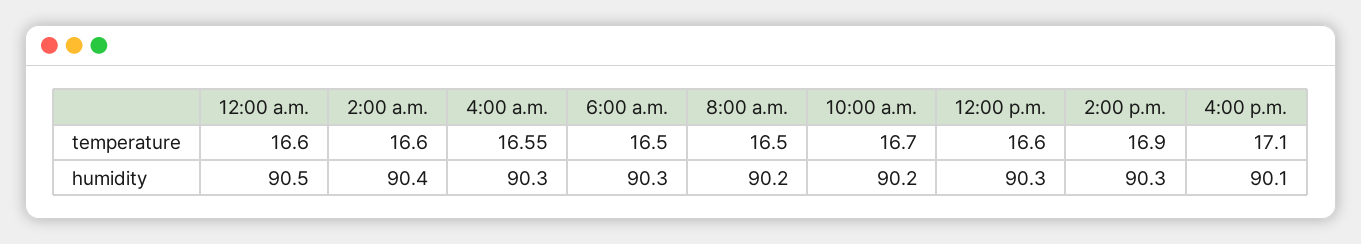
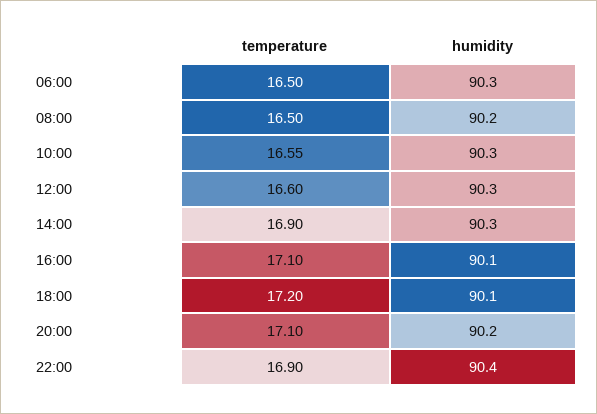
12:00 a.m., temperature: 16.6 -> none
2:00 a.m., temperature: 16.6 -> none
4:00 a.m., temperature: 16.55 -> none
10:00 a.m., temperature: 16.7 -> 16.55
12:00 a.m., humidity: 90.5 -> none
2:00 a.m., humidity: 90.4 -> none
4:00 a.m., humidity: 90.3 -> none
10:00 a.m., humidity: 90.2 -> 90.3
18:00, temperature: none -> 17.2
18:00, humidity: none -> 90.1
20:00, temperature: none -> 17.1
20:00, humidity: none -> 90.2
22:00, temperature: none -> 16.9
22:00, humidity: none -> 90.4

